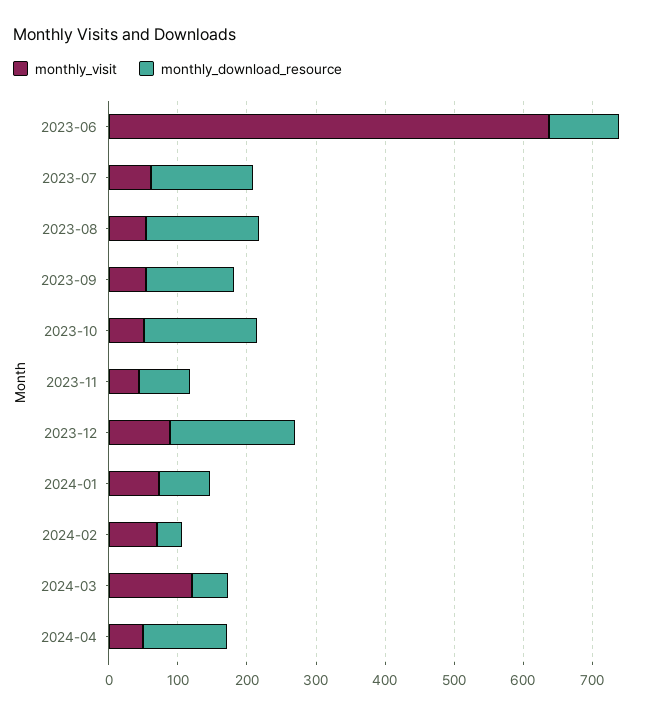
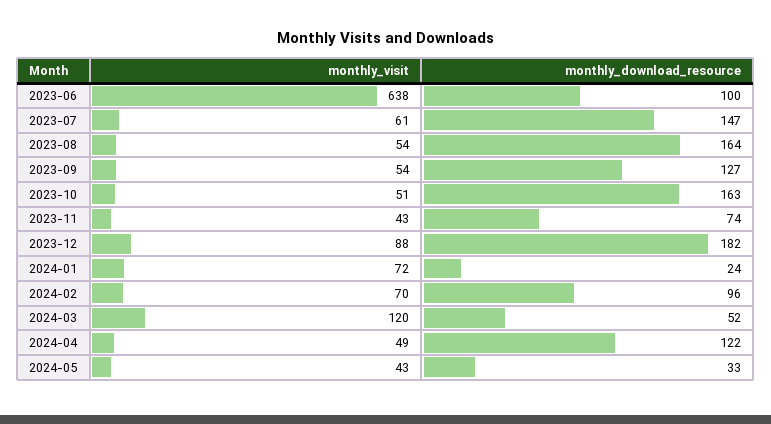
monthly_download_resource, 2024-01: 80 -> 24
monthly_download_resource, 2024-02: 40 -> 96
monthly_visit, 2024-05: none -> 43
monthly_download_resource, 2024-05: none -> 33

